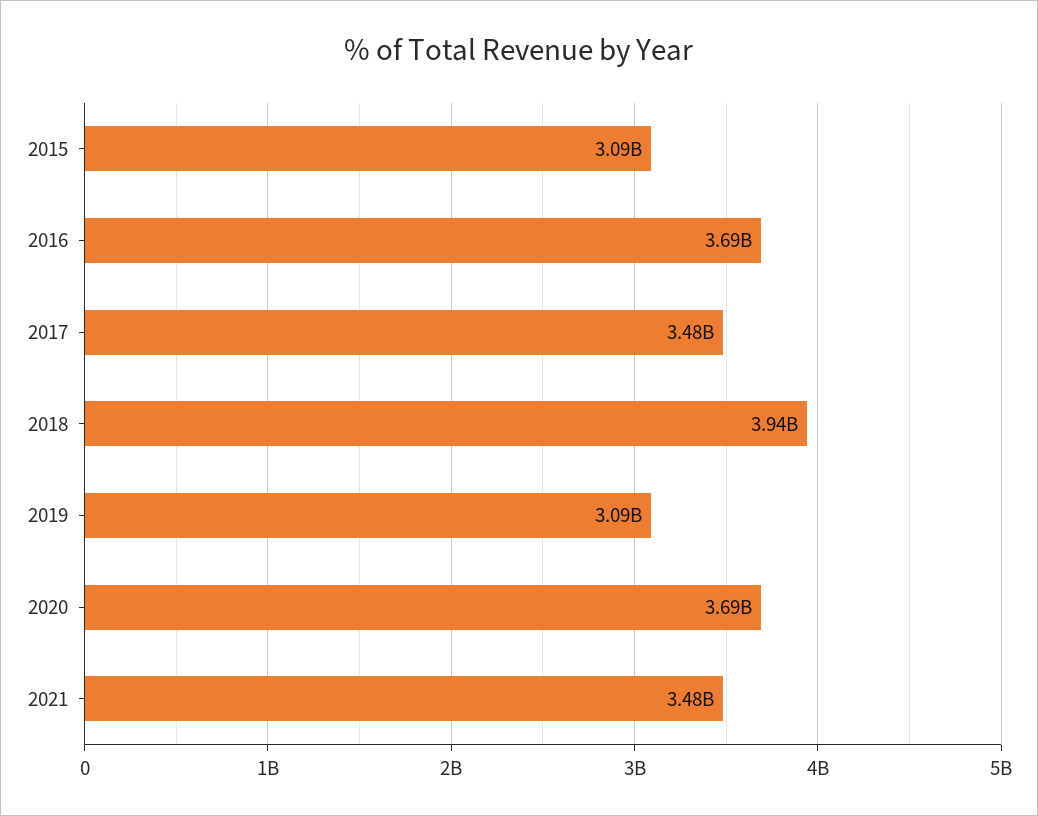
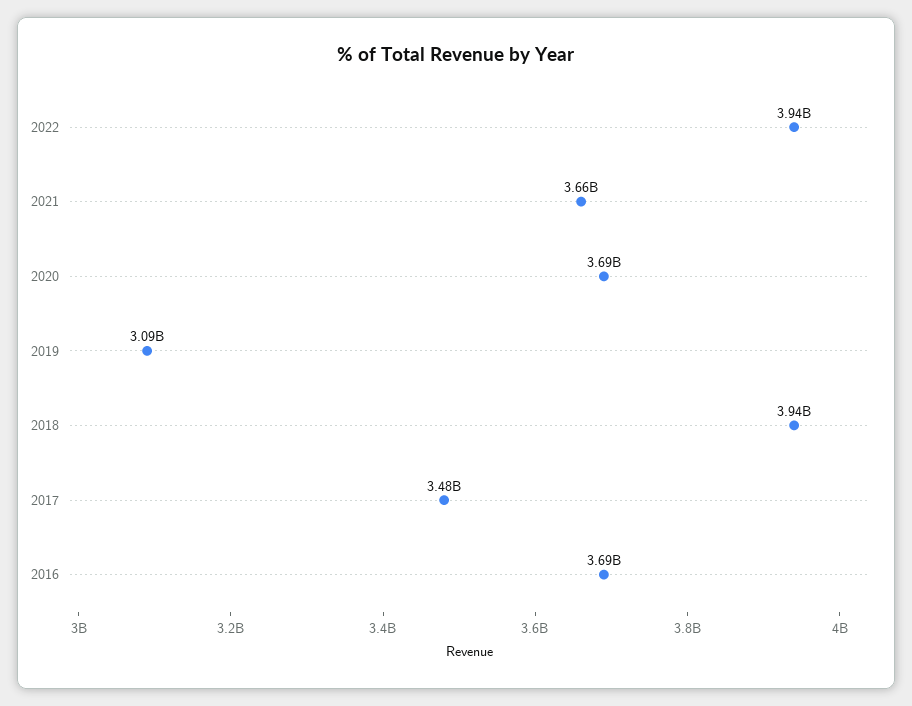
2015: 3090000000 -> none
2021: 3480000000 -> 3660000000
2022: none -> 3940000000

